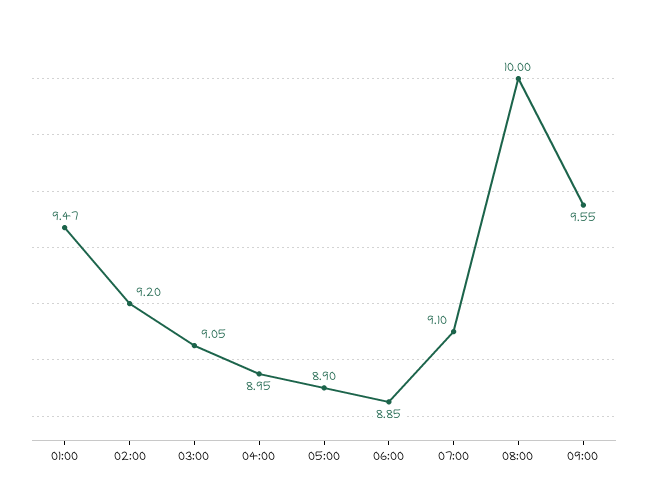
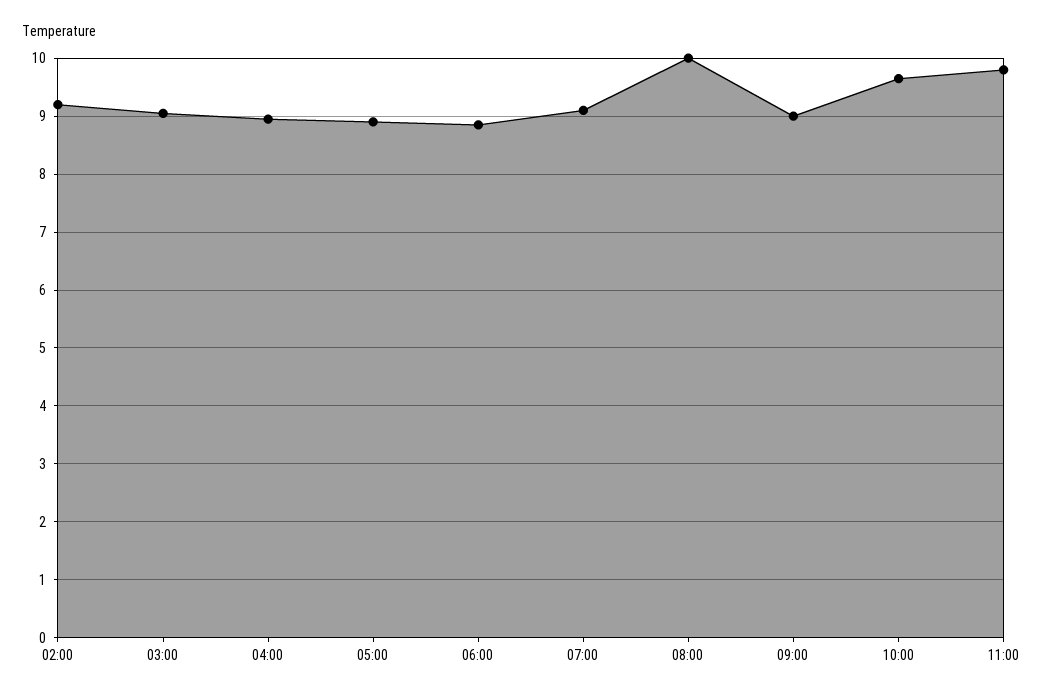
01:00: 9.47 -> none
09:00: 9.55 -> 9
10:00: none -> 9.6
11:00: none -> 9.8

